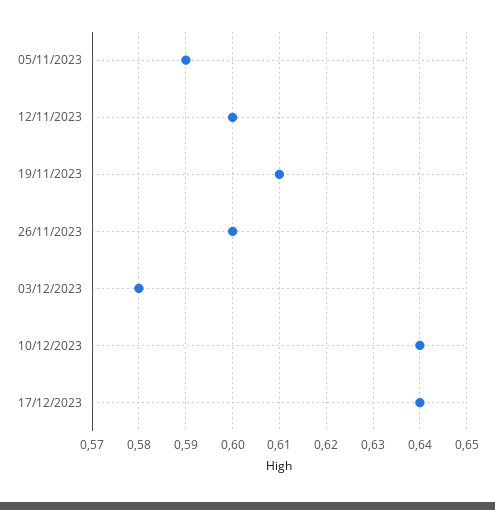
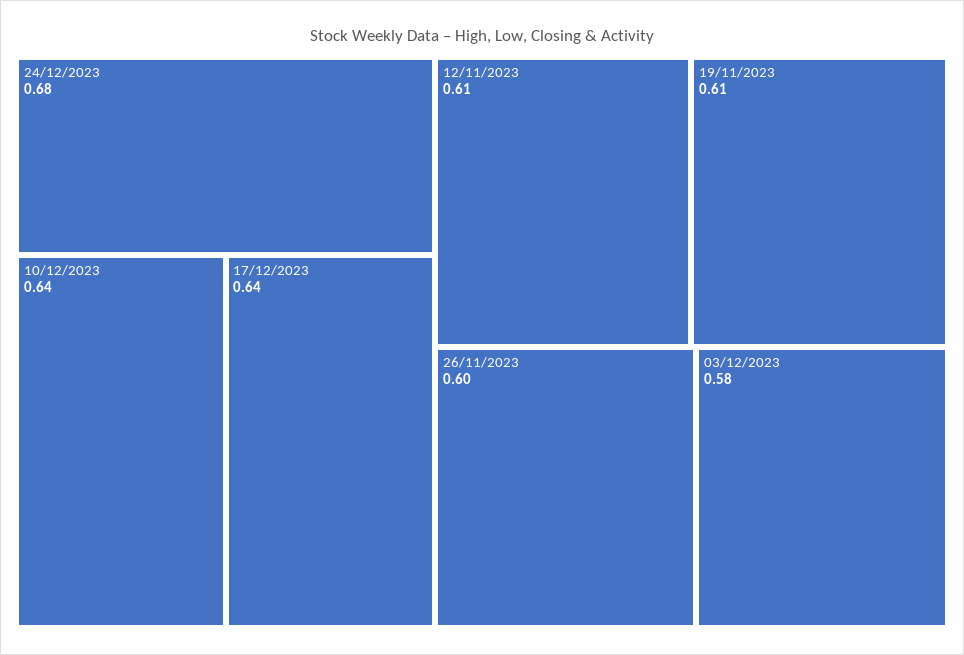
05/11/2023: 0.59 -> none
12/11/2023: 0.6 -> 0.61
24/12/2023: none -> 0.68

